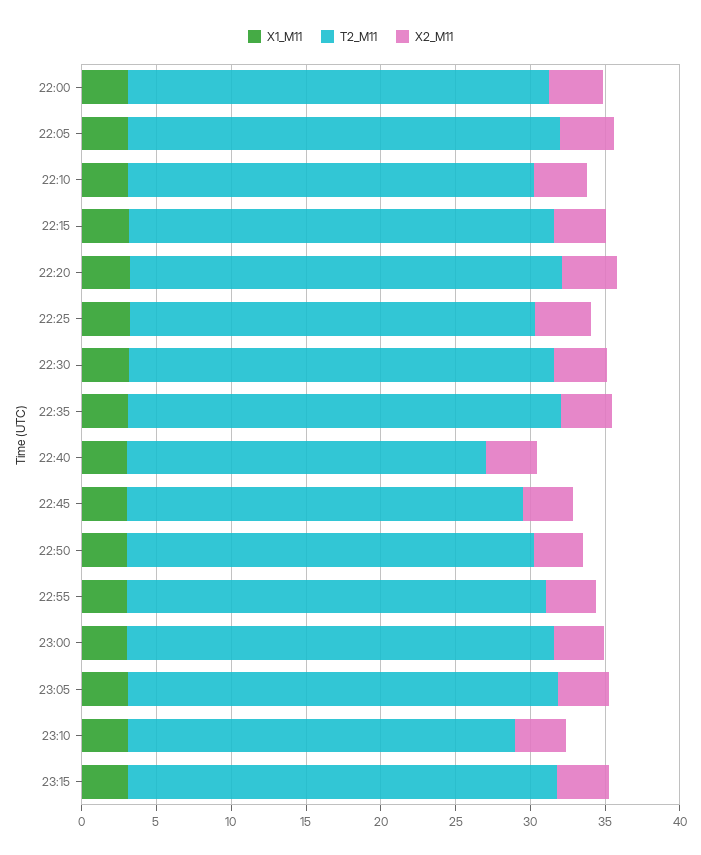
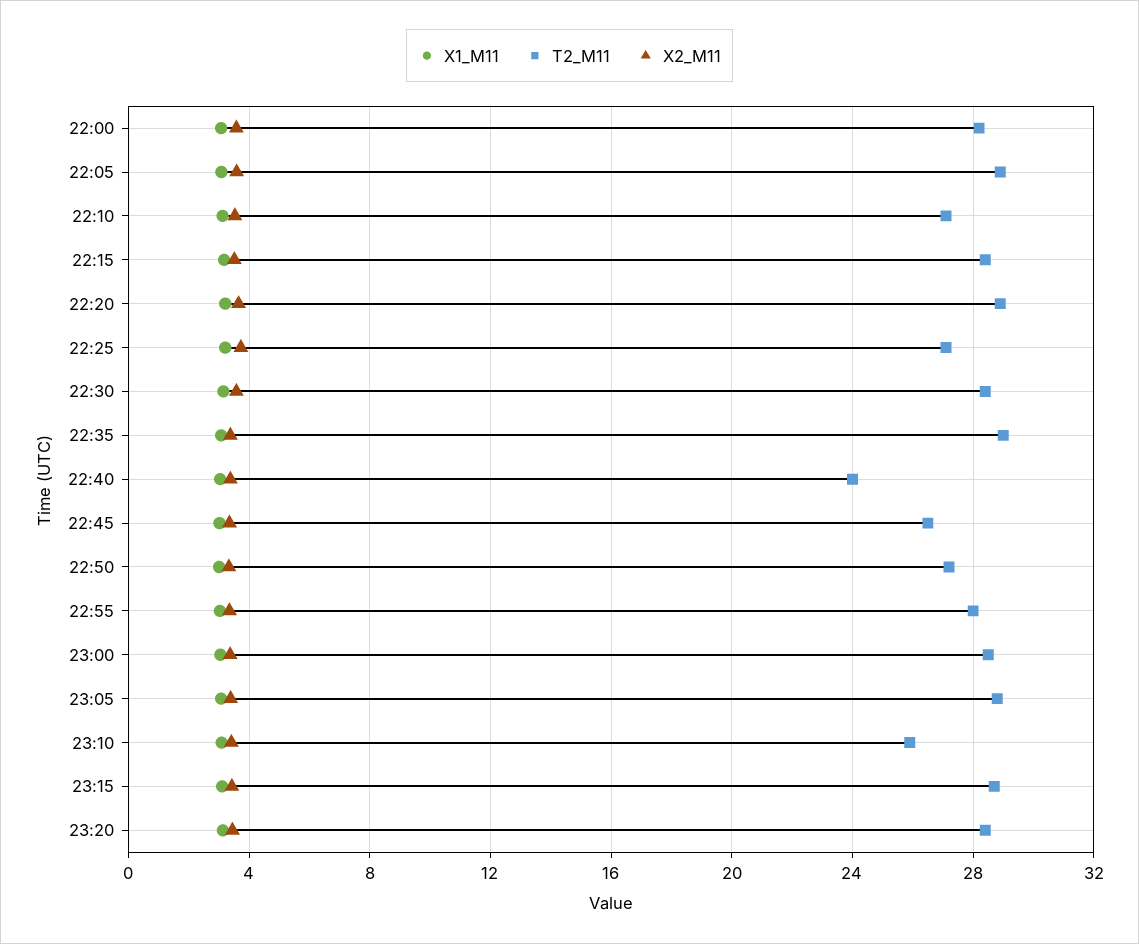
X1_M11, 23:20: none -> 3
T2_M11, 23:20: none -> 28.5
X2_M11, 23:20: none -> 3.5

